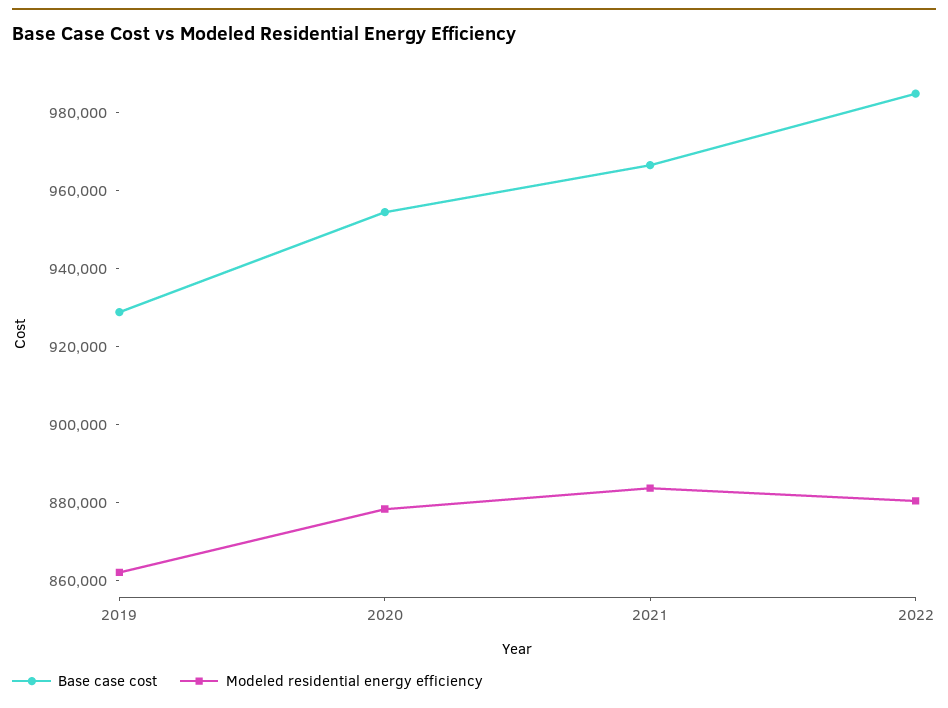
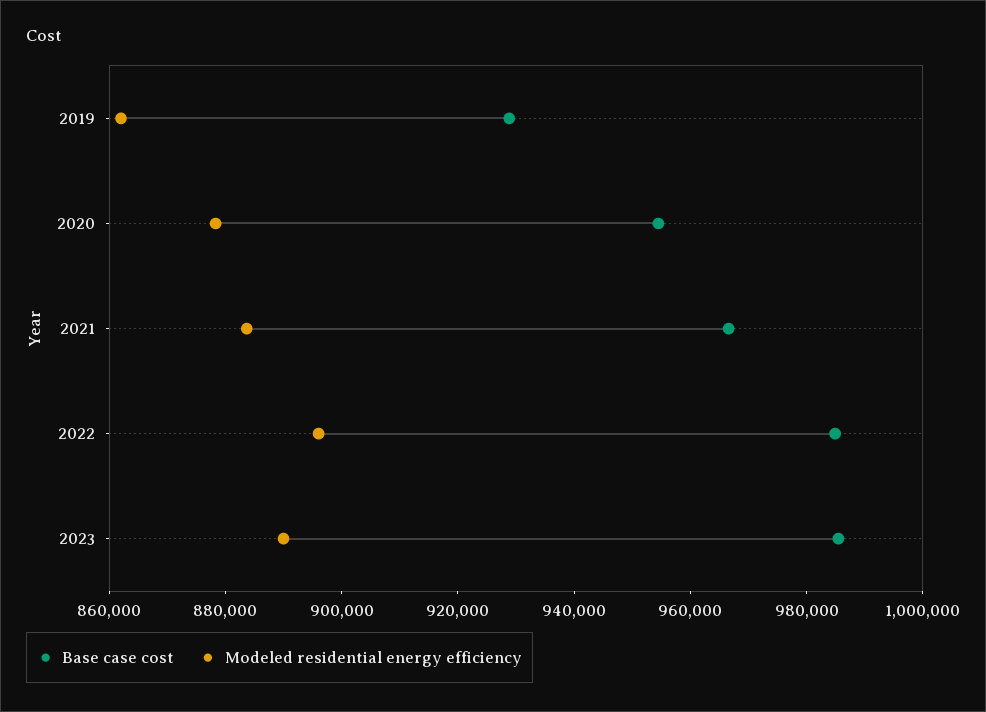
Modeled residential energy efficiency, 2022: 880000 -> 895000
Base case cost, 2023: none -> 985000
Modeled residential energy efficiency, 2023: none -> 890000

